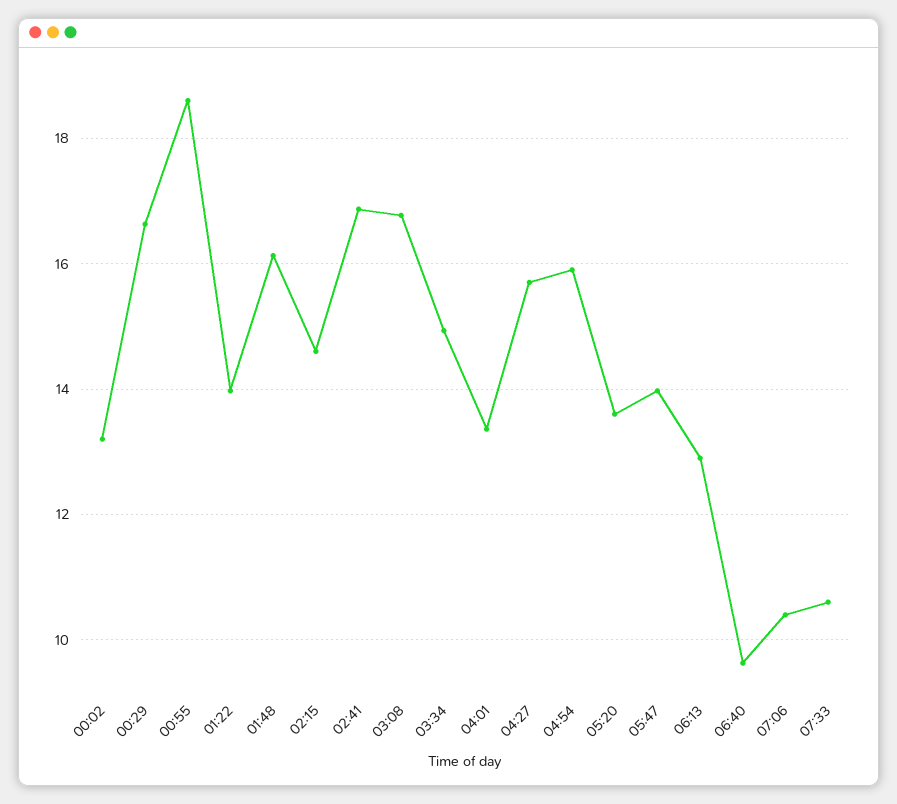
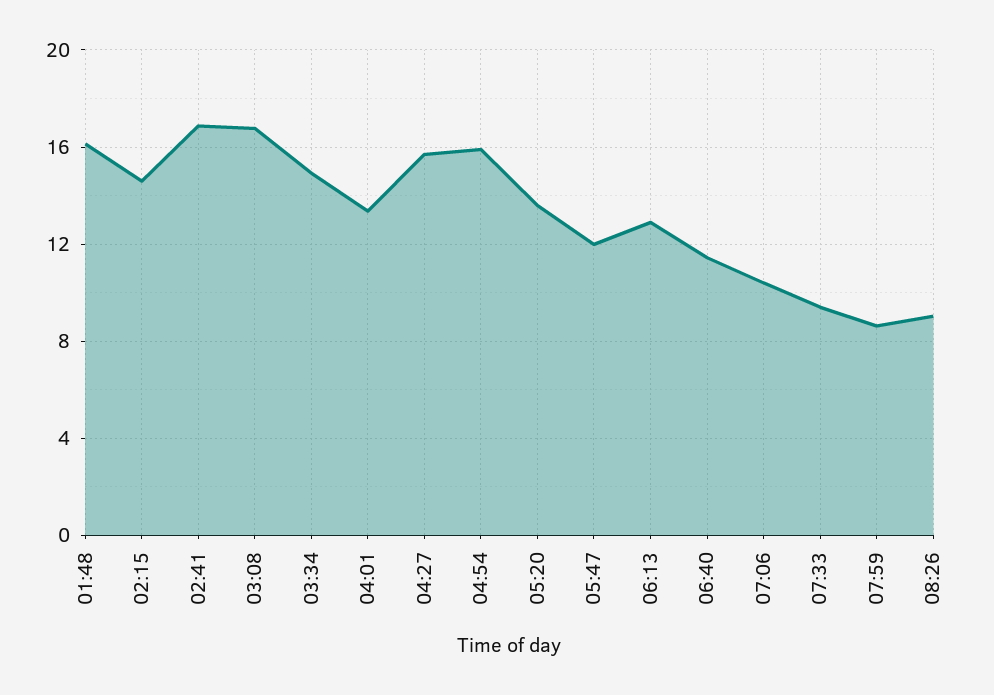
00:02: 13.2 -> none
00:29: 16.6 -> none
00:55: 18.6 -> none
01:22: 14 -> none
05:47: 14 -> 12
06:40: 9.6 -> 11.5
07:33: 10.6 -> 9.5
07:59: none -> 8.5
08:26: none -> 9

